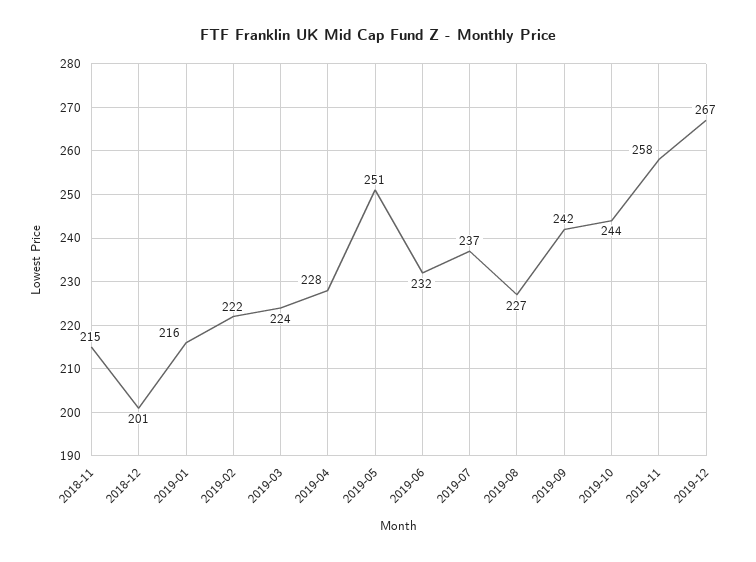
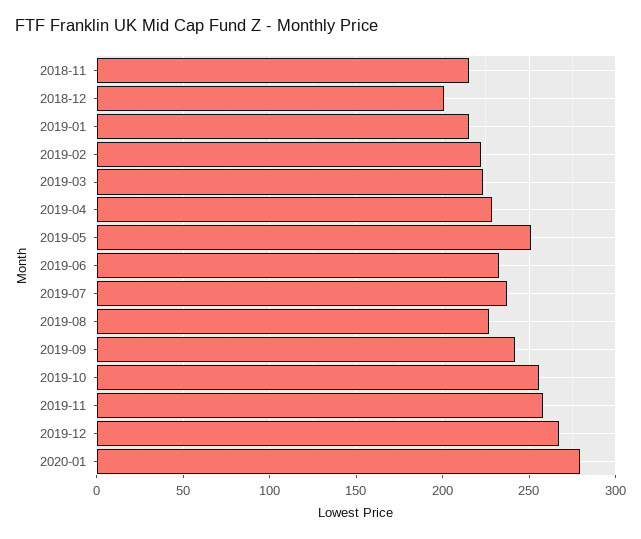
2019-10: 244 -> 255
2020-01: none -> 280

